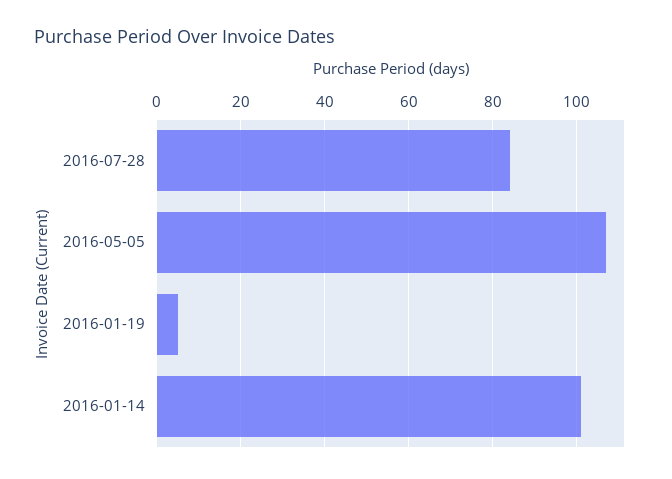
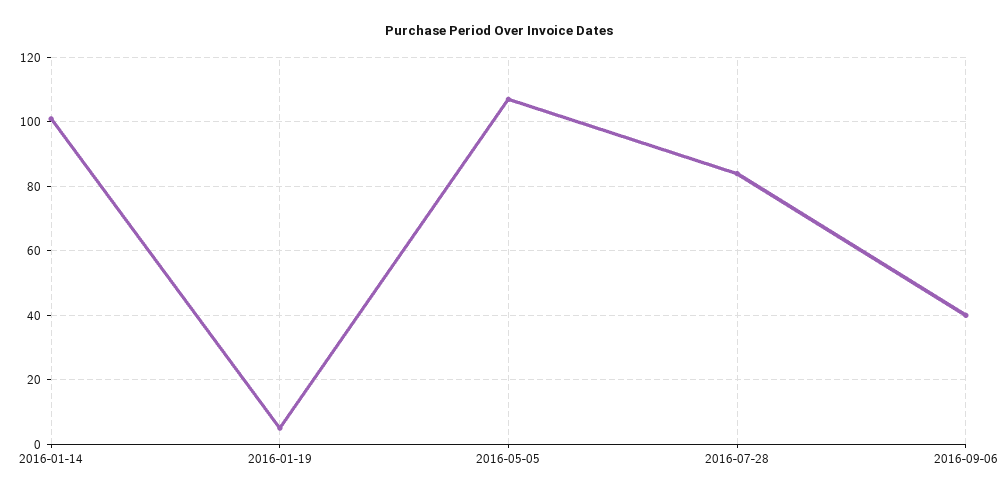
2016-09-06: none -> 40

